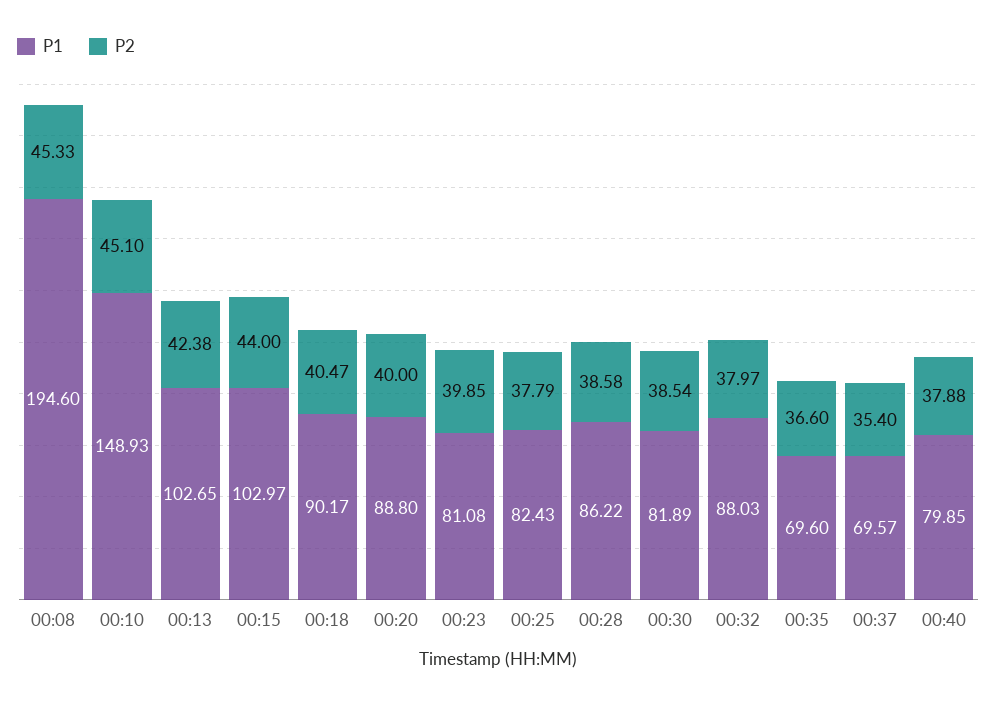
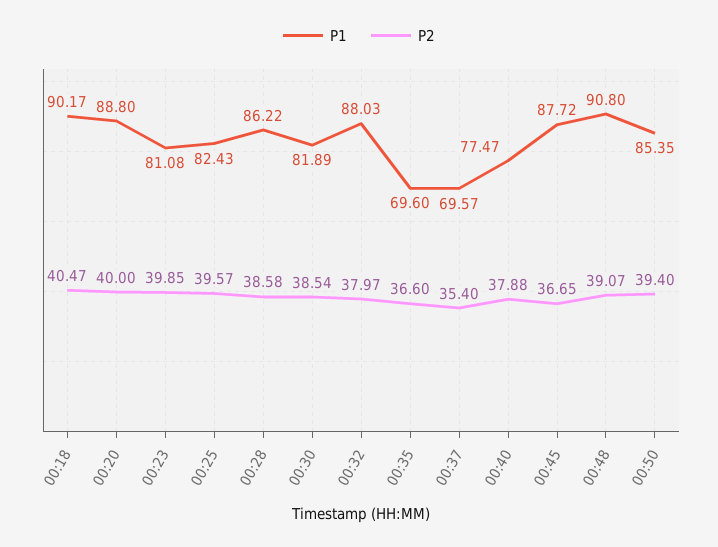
P1, 00:08: 194.6 -> none
P2, 00:08: 45.33 -> none
P1, 00:10: 148.93 -> none
P2, 00:10: 45.1 -> none
P1, 00:13: 102.65 -> none
P2, 00:13: 42.38 -> none
P1, 00:15: 102.97 -> none
P2, 00:15: 44 -> none
P2, 00:25: 37.79 -> 39.57
P1, 00:40: 79.85 -> 77.47
P1, 00:45: none -> 87.72
P2, 00:45: none -> 36.65
P1, 00:48: none -> 90.8
P2, 00:48: none -> 39.07
P1, 00:50: none -> 85.35
P2, 00:50: none -> 39.4

